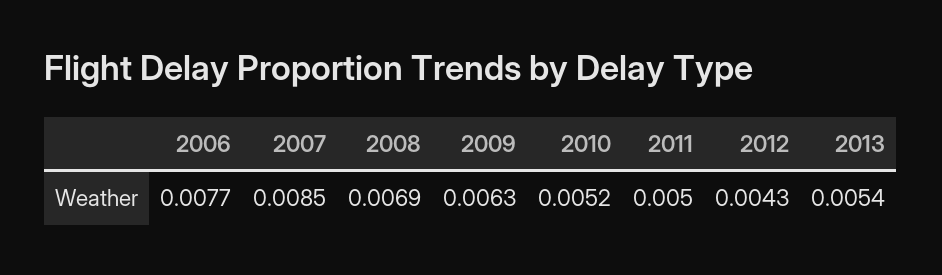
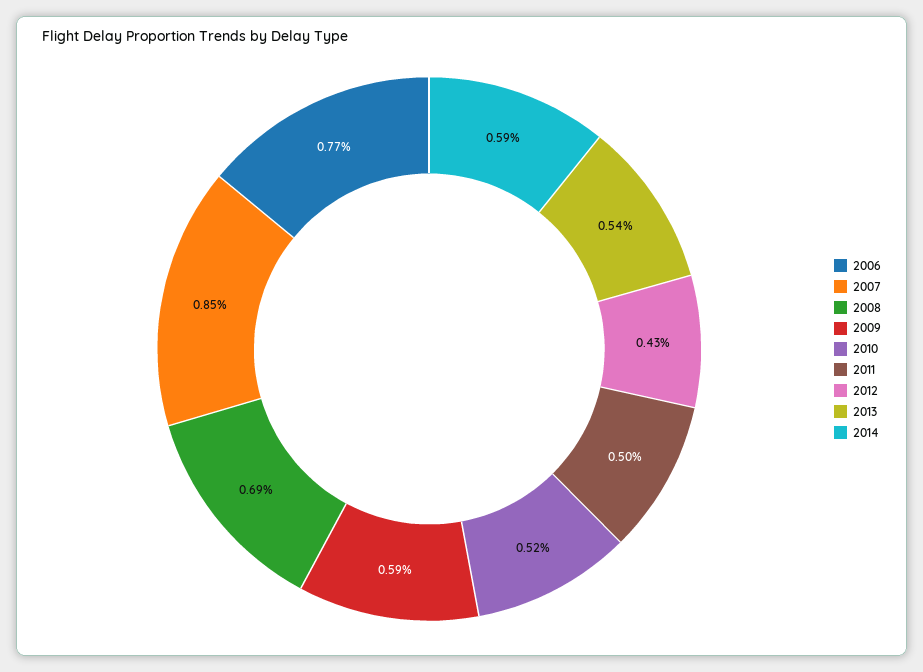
2009: 0.0063 -> 0.0059
2014: none -> 0.0059

